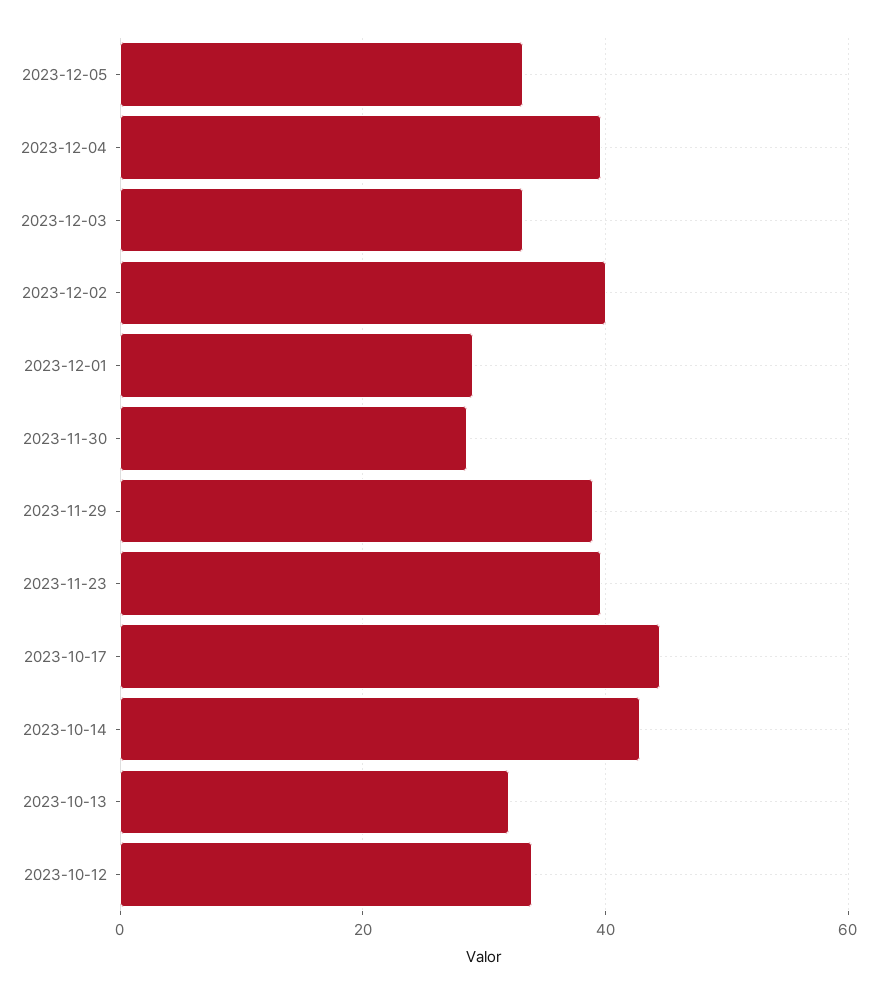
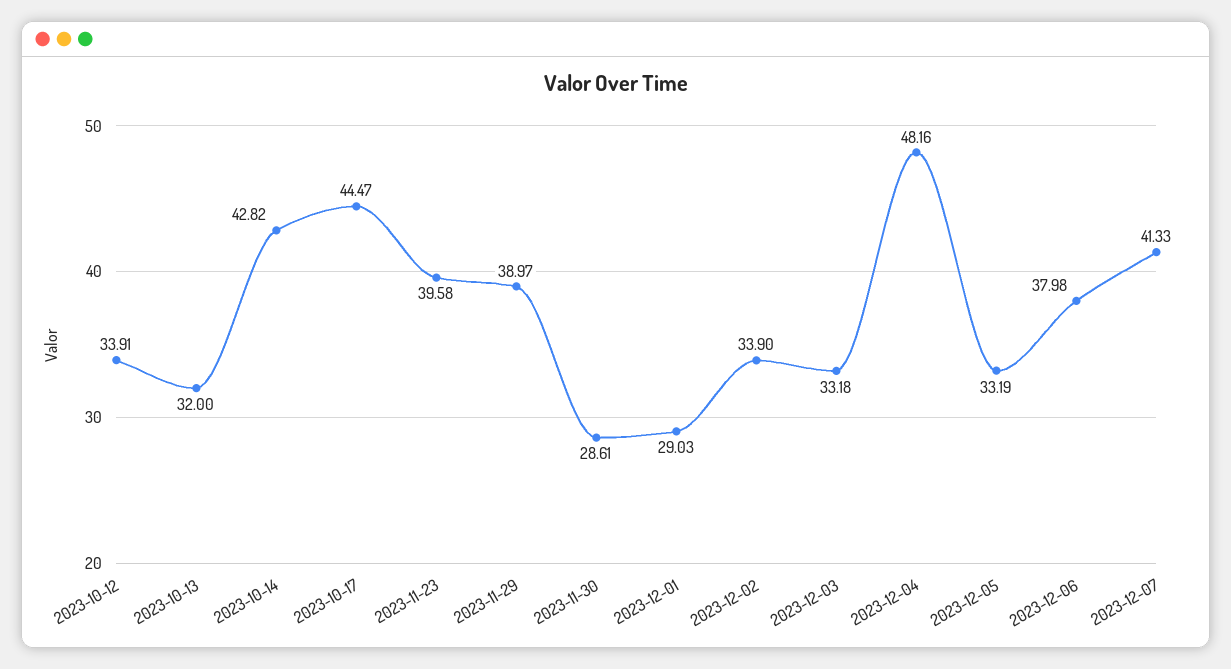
2023-12-04: 40 -> 48.16
2023-12-02: 40 -> 33.9
2023-12-06: none -> 37.98
2023-12-07: none -> 41.33

